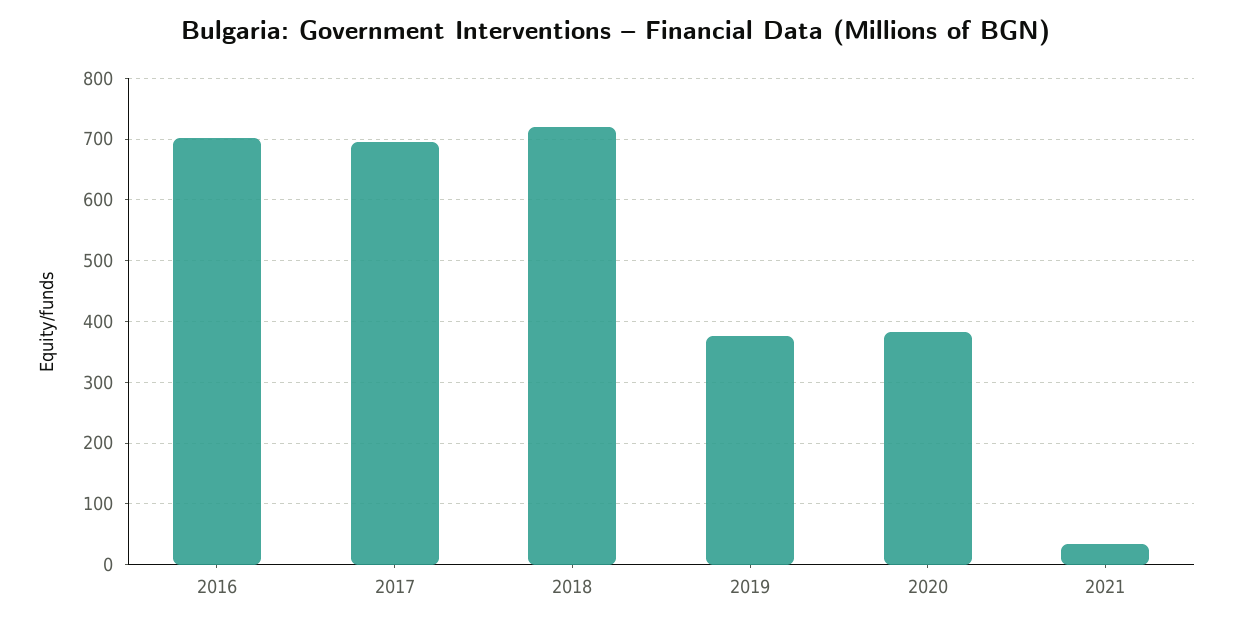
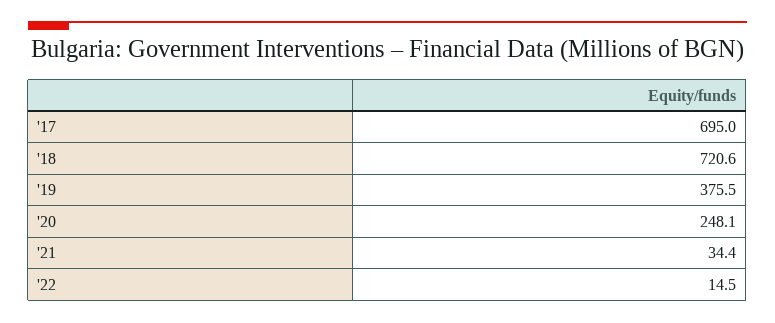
2016: 700 -> none
2020: 380 -> 248.1
'22: none -> 14.5

